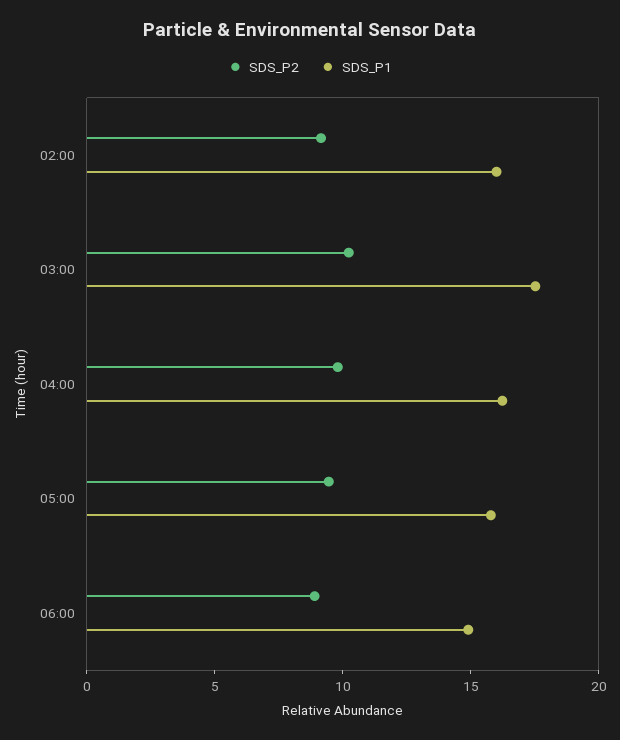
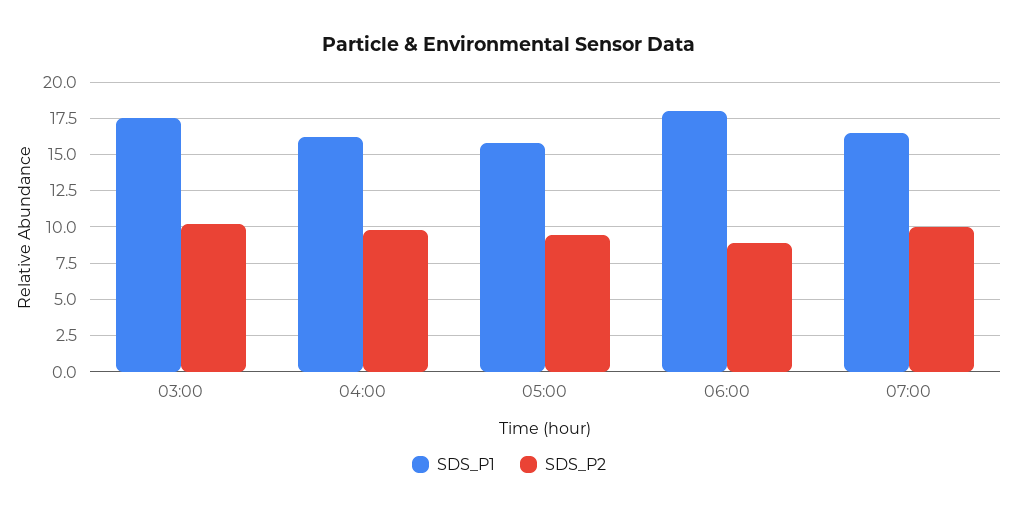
SDS_P2, 02:00: 9 -> none
SDS_P1, 02:00: 16 -> none
SDS_P1, 06:00: 15 -> 18
SDS_P1, 07:00: none -> 16.5
SDS_P2, 07:00: none -> 10

